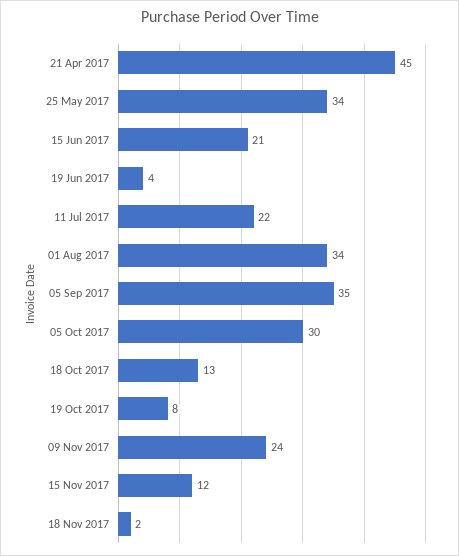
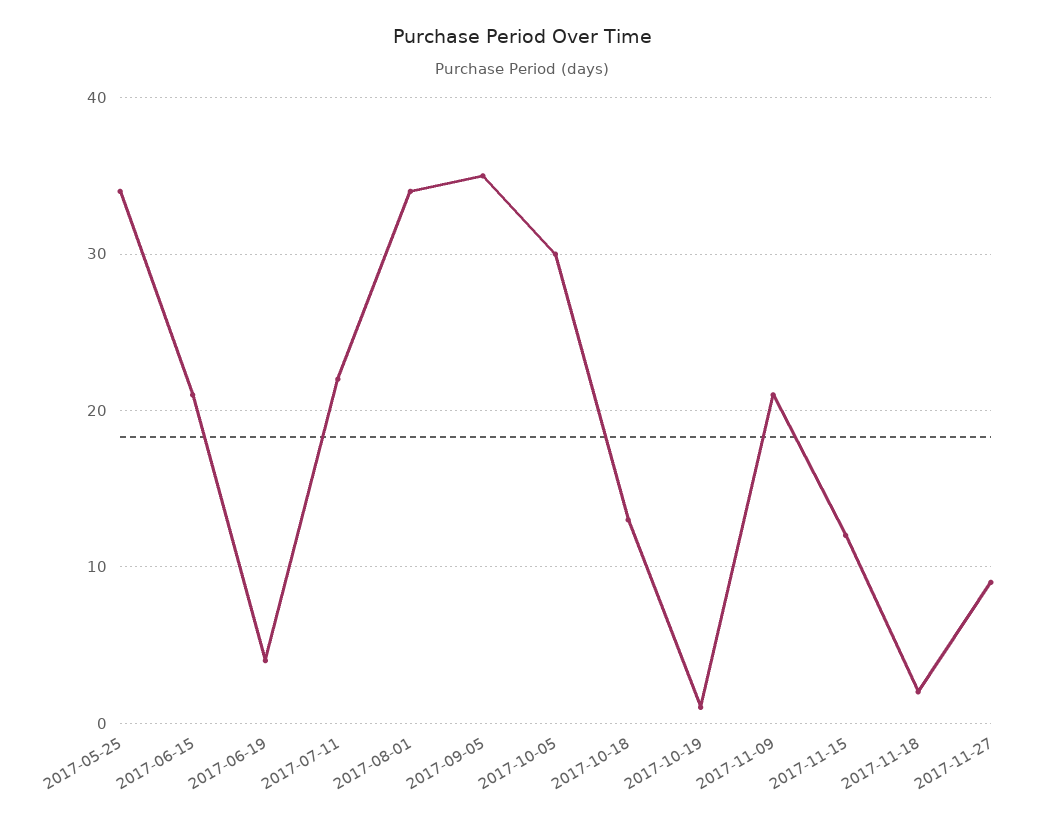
21 Apr 2017: 45 -> none
19 Oct 2017: 8 -> 1
09 Nov 2017: 24 -> 21
2017-11-27: none -> 9

